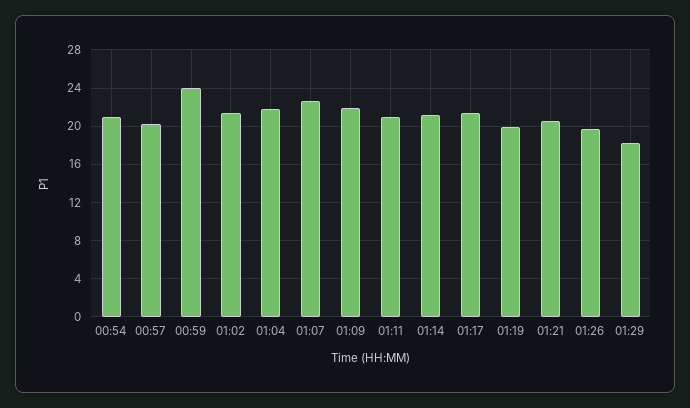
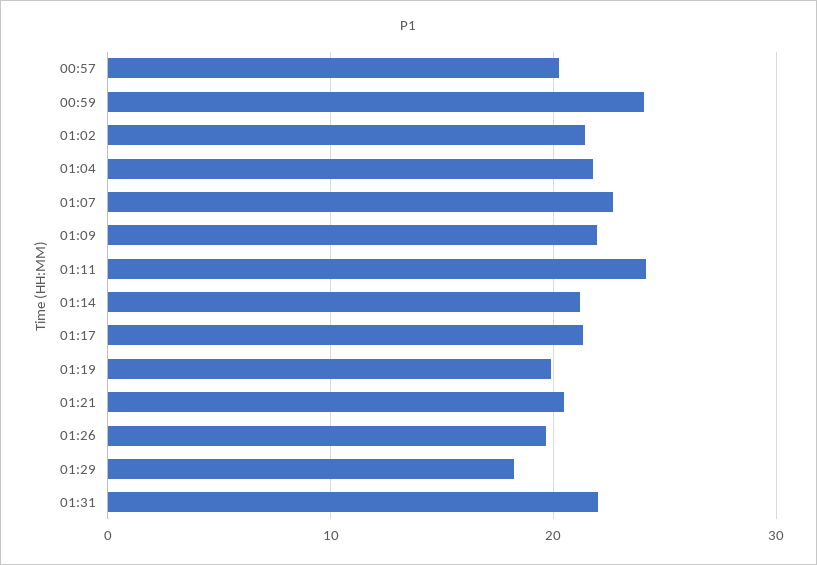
00:54: 21 -> none
01:11: 21 -> 24
01:31: none -> 22

